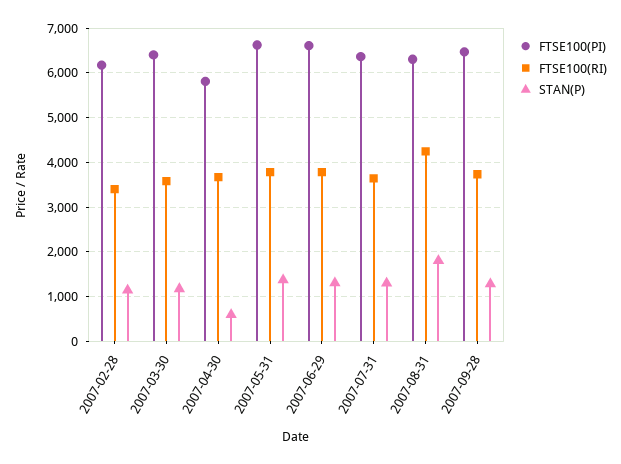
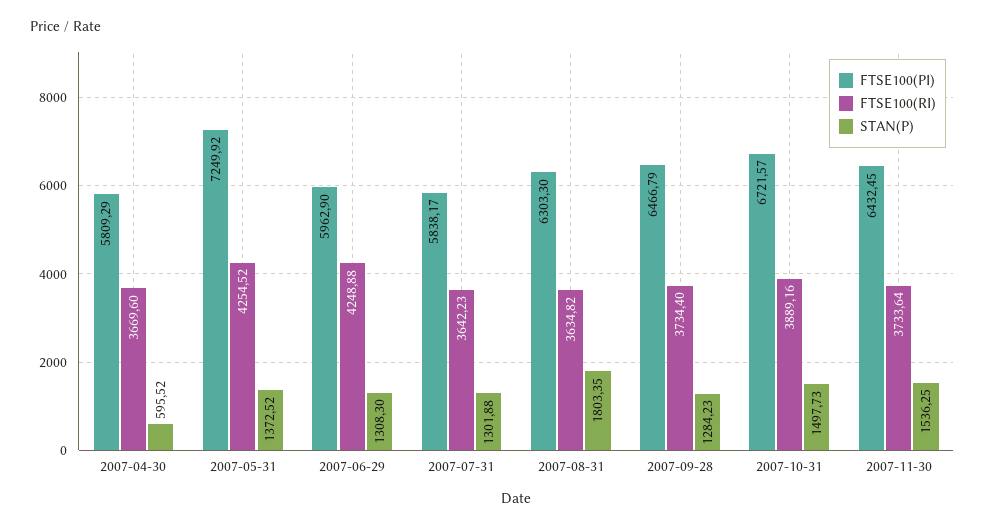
FTSE100(PI), 2007-02-28: 6200 -> none
FTSE100(RI), 2007-02-28: 3400 -> none
STAN(P), 2007-02-28: 1200 -> none
FTSE100(PI), 2007-03-30: 6400 -> none
FTSE100(RI), 2007-03-30: 3600 -> none
STAN(P), 2007-03-30: 1200 -> none
FTSE100(PI), 2007-05-31: 6600 -> 7249.92
FTSE100(RI), 2007-05-31: 3800 -> 4254.52
FTSE100(PI), 2007-06-29: 6600 -> 5962.9
FTSE100(RI), 2007-06-29: 3800 -> 4248.88
FTSE100(PI), 2007-07-31: 6400 -> 5838.17
FTSE100(RI), 2007-08-31: 4200 -> 3634.82
FTSE100(PI), 2007-10-31: none -> 6721.57
FTSE100(RI), 2007-10-31: none -> 3889.16
STAN(P), 2007-10-31: none -> 1497.73
FTSE100(PI), 2007-11-30: none -> 6432.45
FTSE100(RI), 2007-11-30: none -> 3733.64
STAN(P), 2007-11-30: none -> 1536.25

